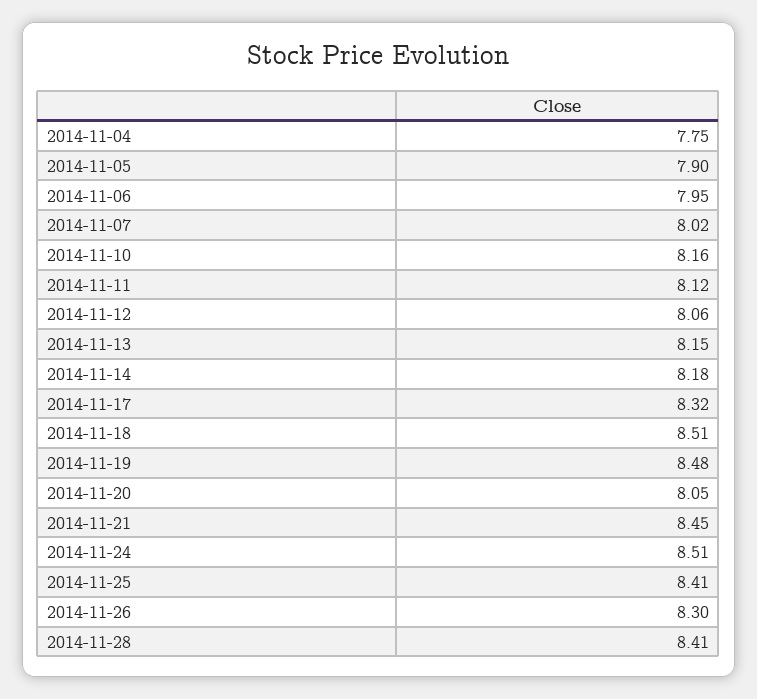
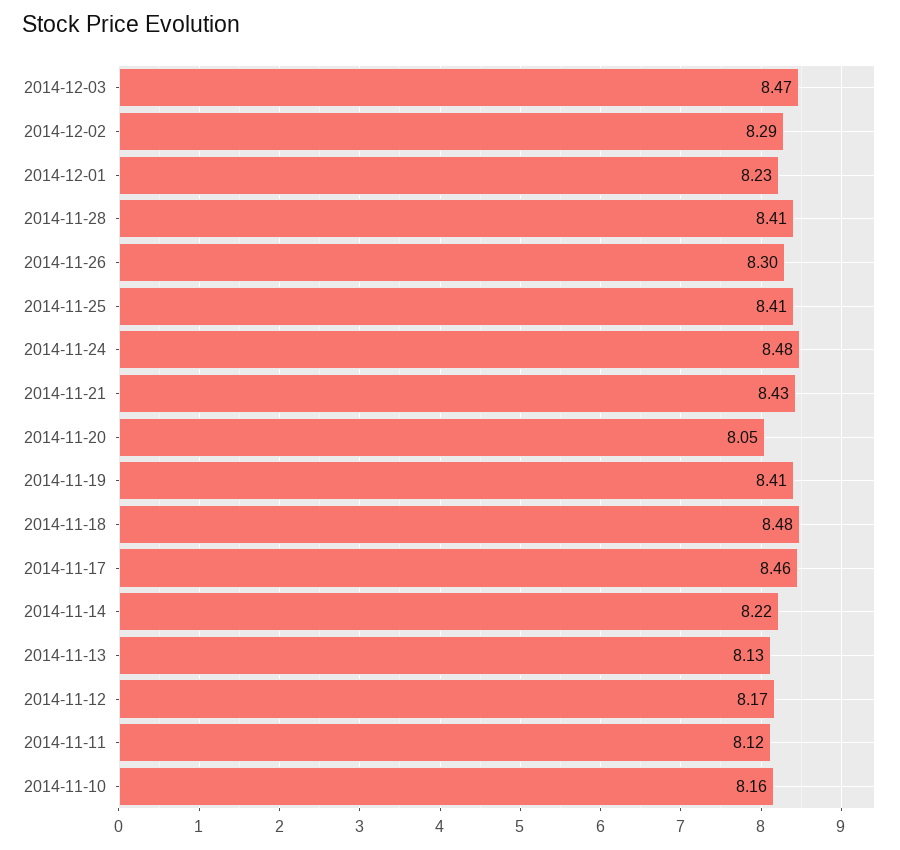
2014-11-04: 7.75 -> none
2014-11-05: 7.9 -> none
2014-11-06: 7.95 -> none
2014-11-07: 8.02 -> none
2014-11-12: 8.06 -> 8.17
2014-11-13: 8.15 -> 8.13
2014-11-14: 8.18 -> 8.22
2014-11-17: 8.32 -> 8.46
2014-11-18: 8.51 -> 8.48
2014-11-19: 8.48 -> 8.41
2014-11-21: 8.45 -> 8.43
2014-11-24: 8.51 -> 8.48
2014-12-03: none -> 8.47
2014-12-02: none -> 8.29
2014-12-01: none -> 8.23

